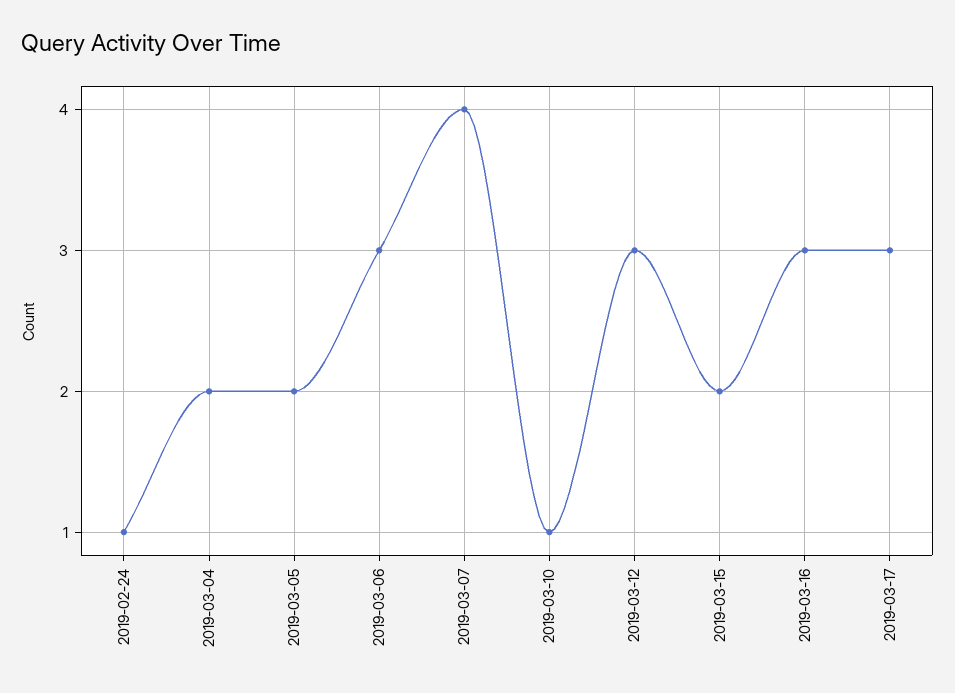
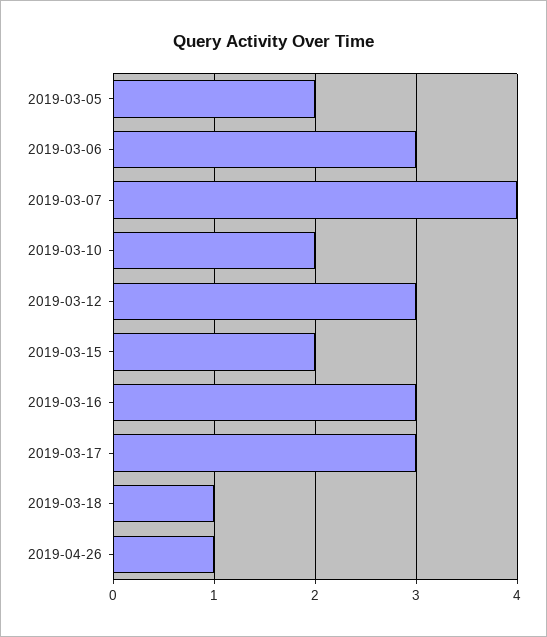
2019-02-24: 1 -> none
2019-03-04: 2 -> none
2019-03-10: 1 -> 2
2019-03-18: none -> 1
2019-04-26: none -> 1

